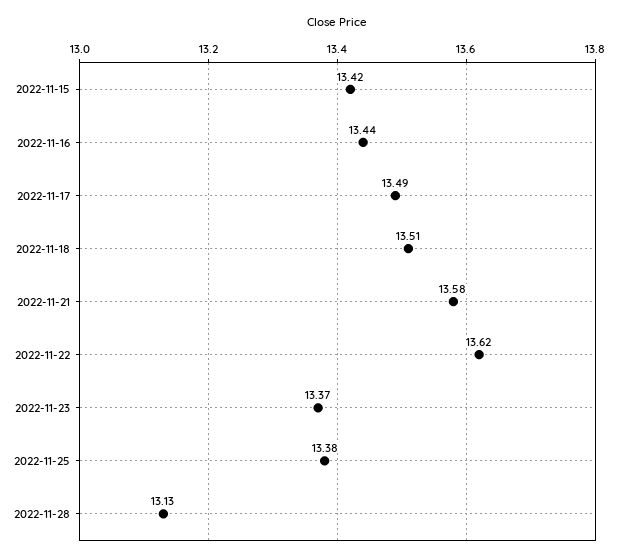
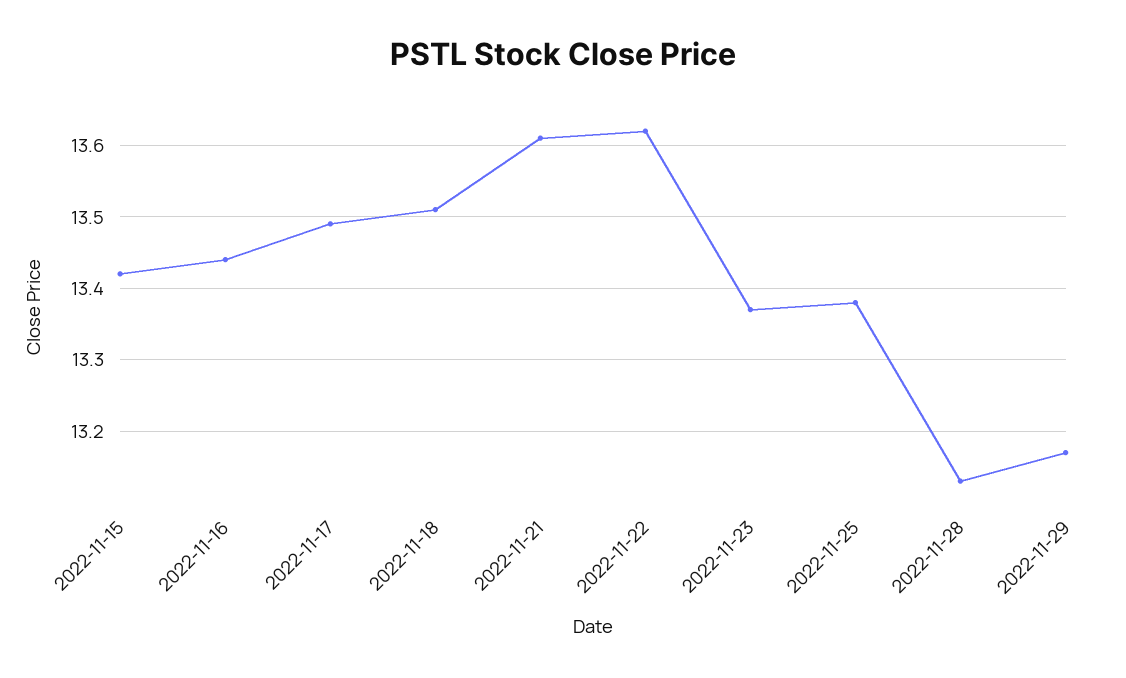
2022-11-21: 13.58 -> 13.61
2022-11-29: none -> 13.17

